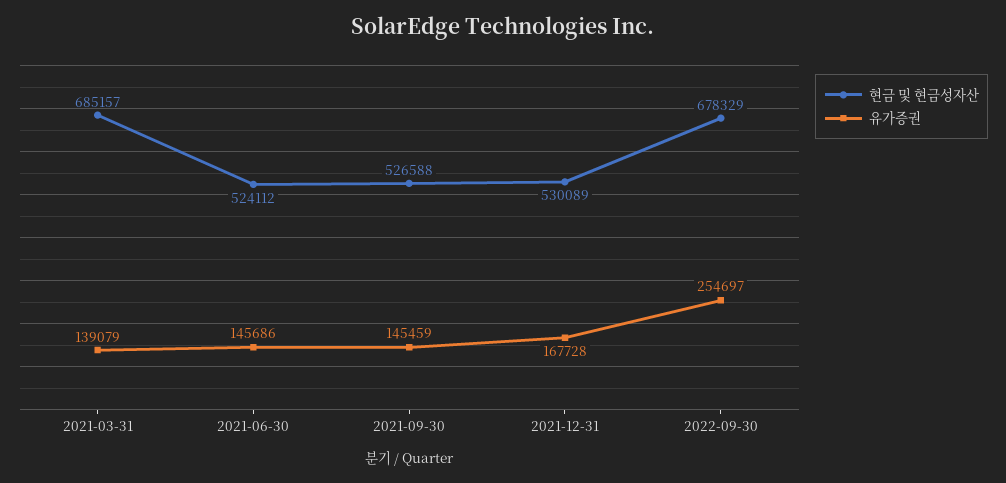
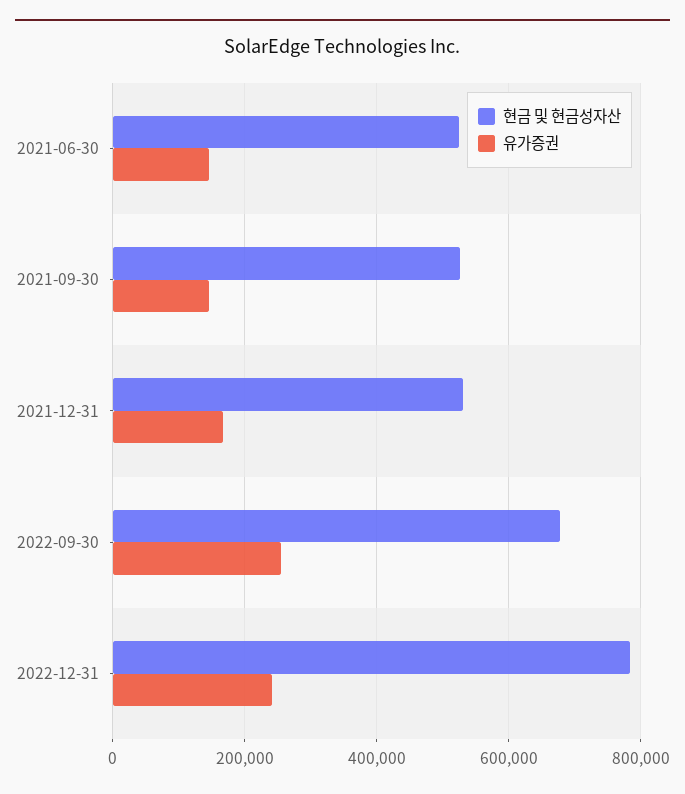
현금 및 현금성자산, 2021-03-31: 685157 -> none
유가증권, 2021-03-31: 139079 -> none
현금 및 현금성자산, 2022-12-31: none -> 780000
유가증권, 2022-12-31: none -> 240000

